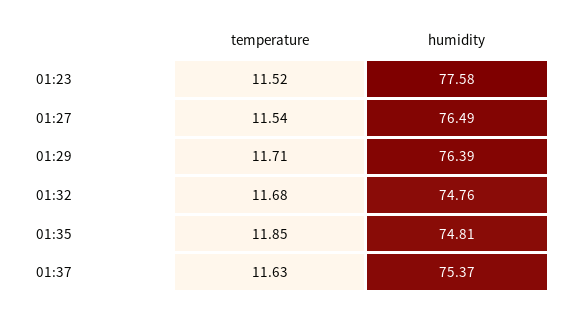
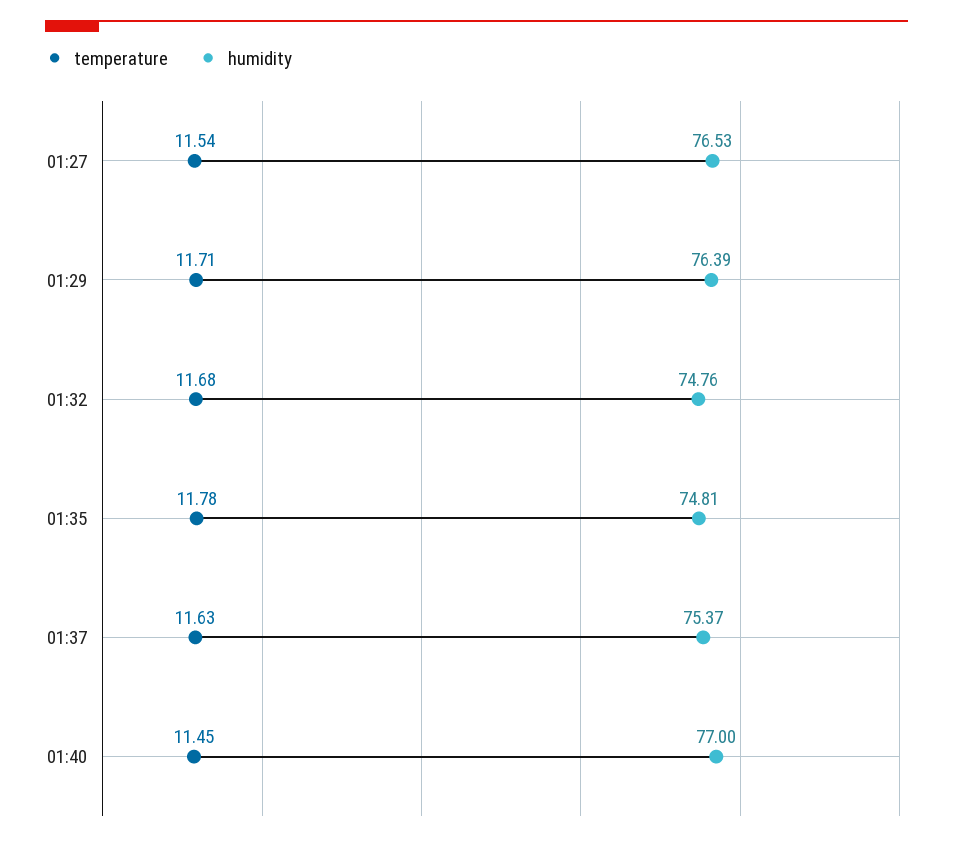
temperature, 01:23: 11.52 -> none
humidity, 01:23: 77.58 -> none
humidity, 01:27: 76.49 -> 76.53
temperature, 01:35: 11.85 -> 11.78
temperature, 01:40: none -> 11.45
humidity, 01:40: none -> 77

